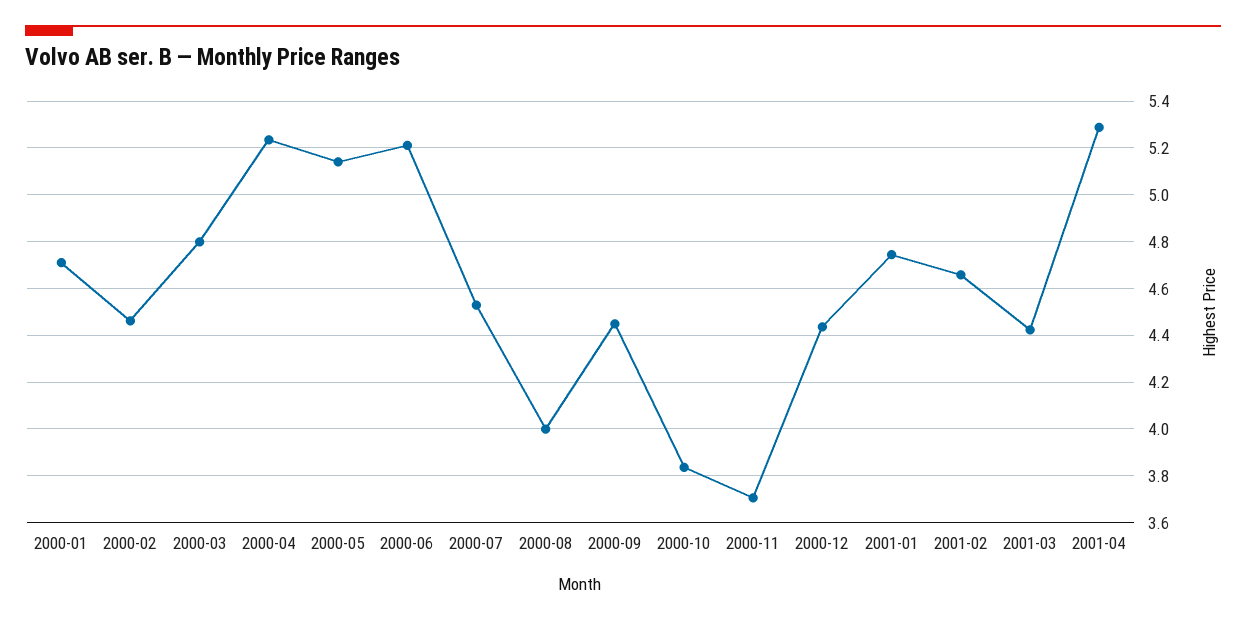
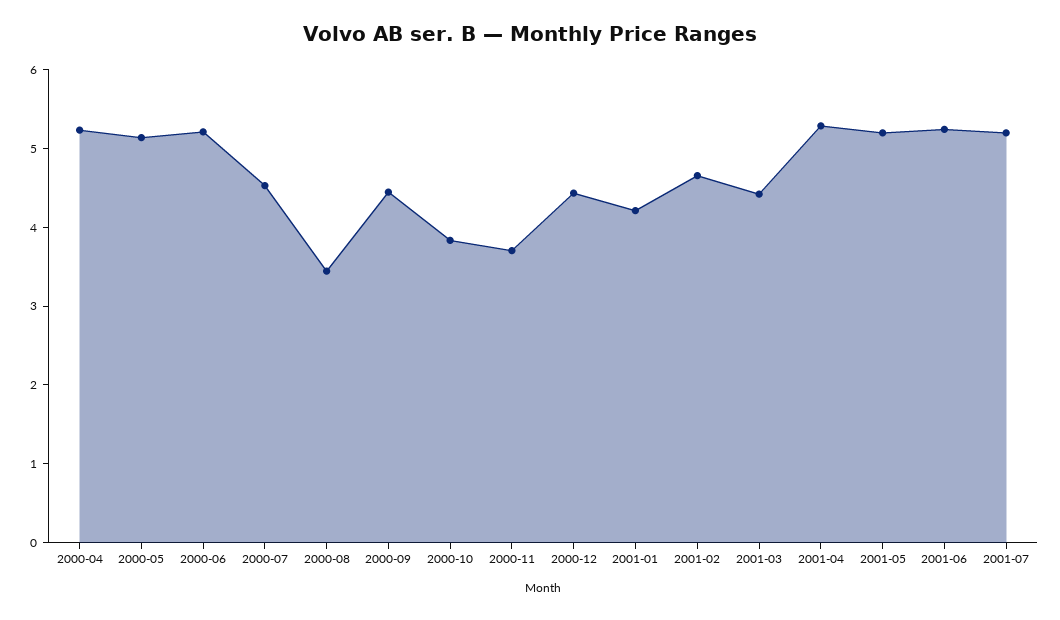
2000-01: 4.7 -> none
2000-02: 4.45 -> none
2000-03: 4.8 -> none
2000-08: 4 -> 3.4
2001-01: 4.75 -> 4.2
2001-05: none -> 5.2
2001-06: none -> 5.2
2001-07: none -> 5.2

